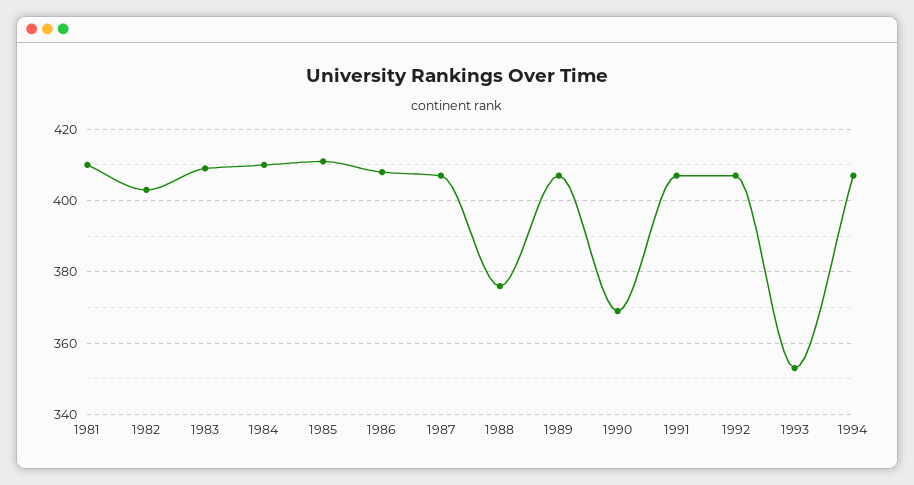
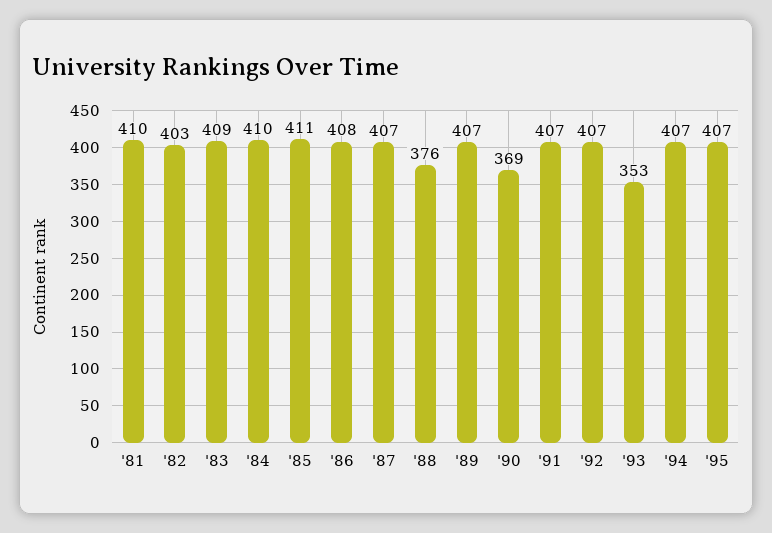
'95: none -> 407

